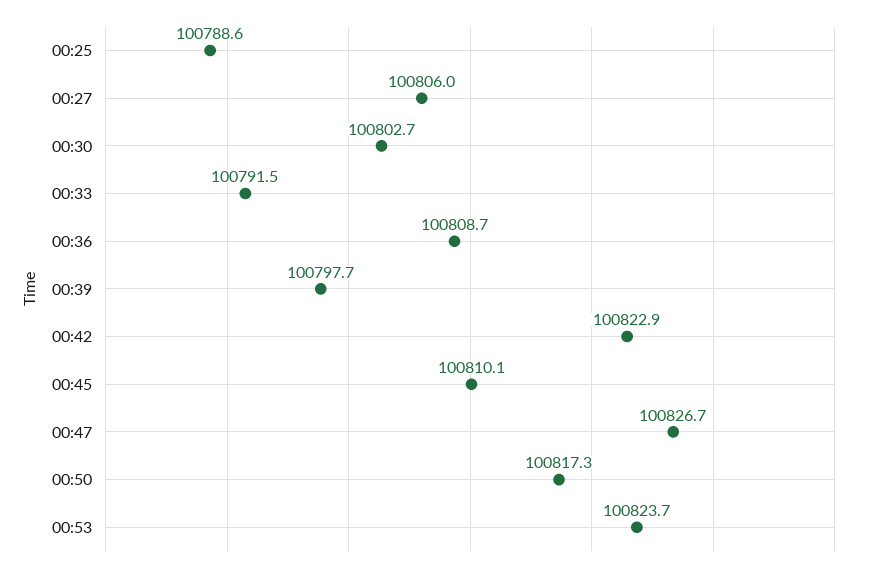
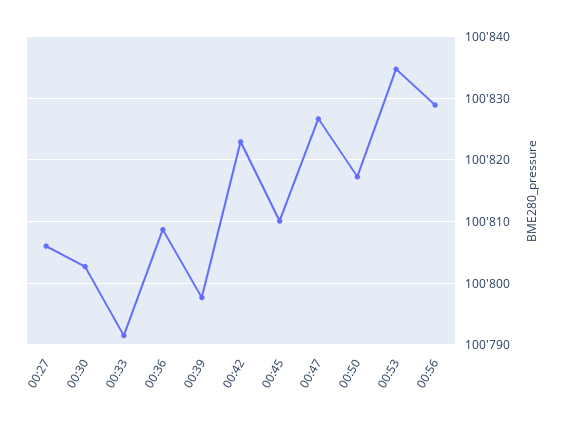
00:25: 100788.6 -> none
00:53: 100823.7 -> 100835
00:56: none -> 100829

